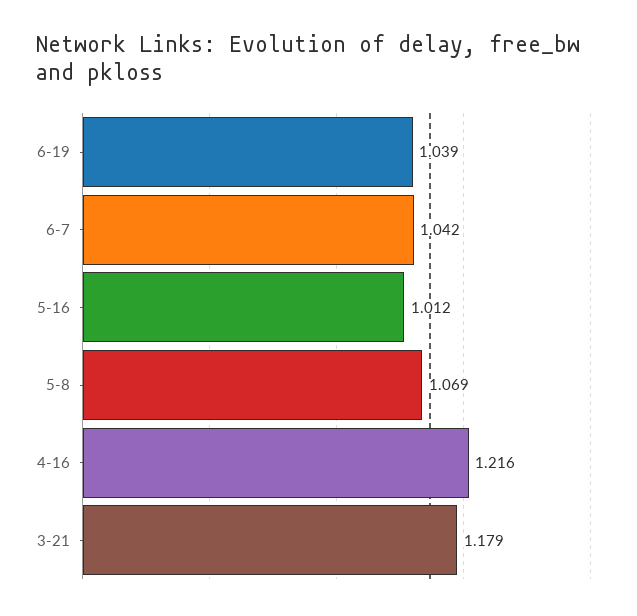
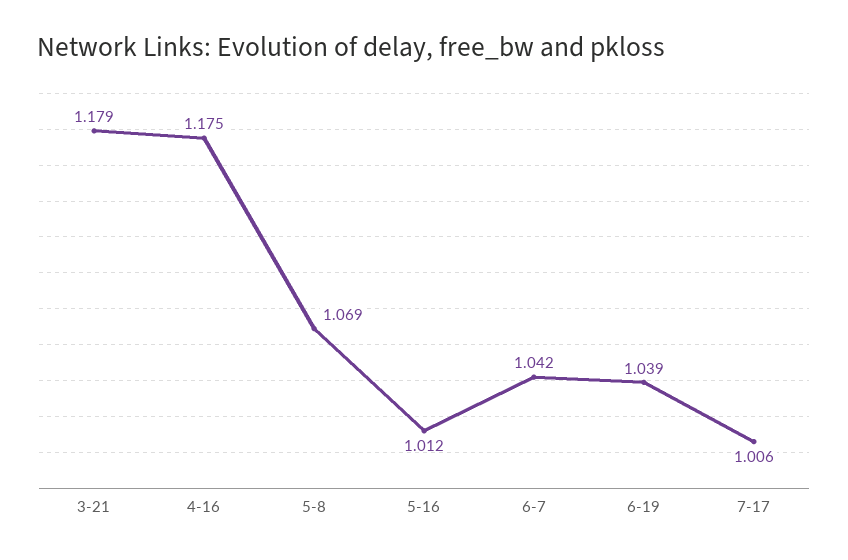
4-16: 1.216 -> 1.175
7-17: none -> 1.006

